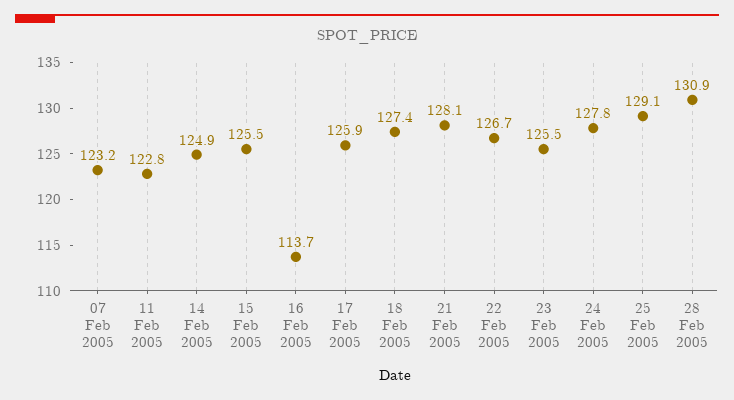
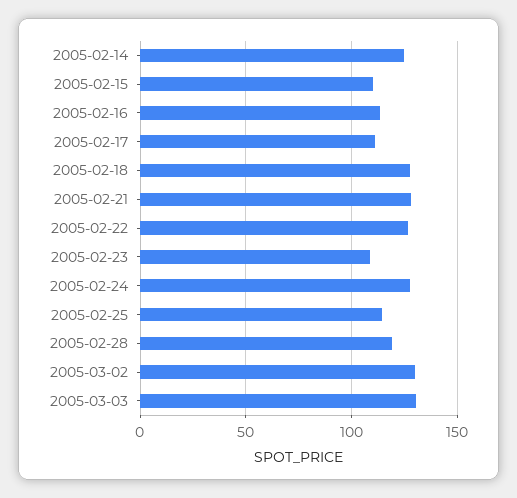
07 Feb 2005: 123.2 -> none
11 Feb 2005: 122.8 -> none
15 Feb 2005: 125.5 -> 110
17 Feb 2005: 125.9 -> 110
23 Feb 2005: 125.5 -> 110
25 Feb 2005: 129.1 -> 115
28 Feb 2005: 130.9 -> 120
2005-03-02: none -> 130
2005-03-03: none -> 130

